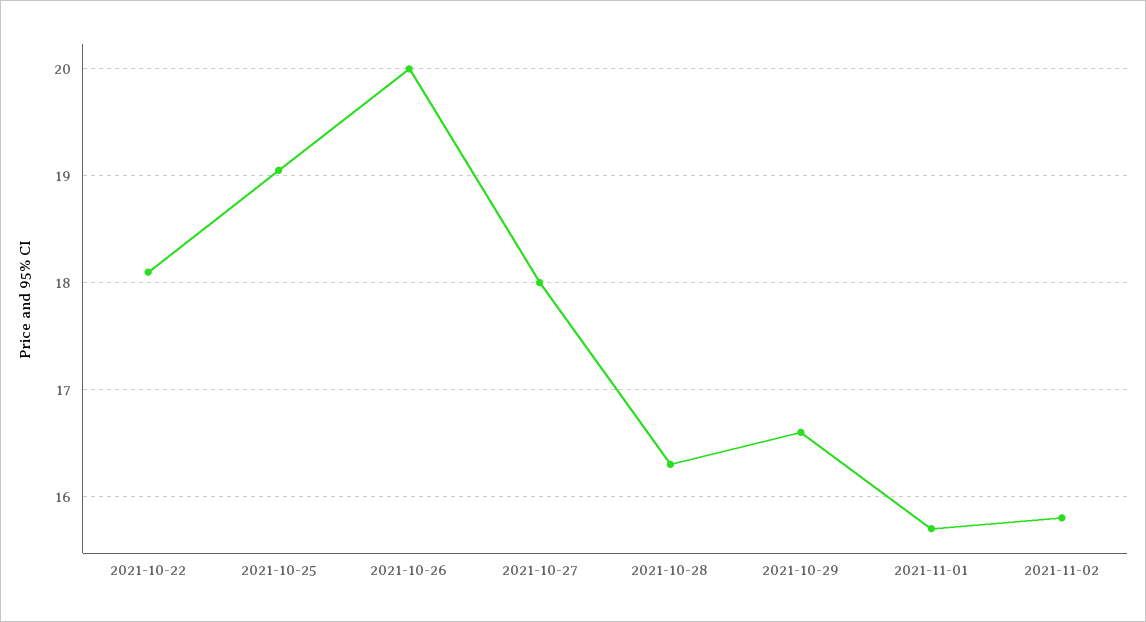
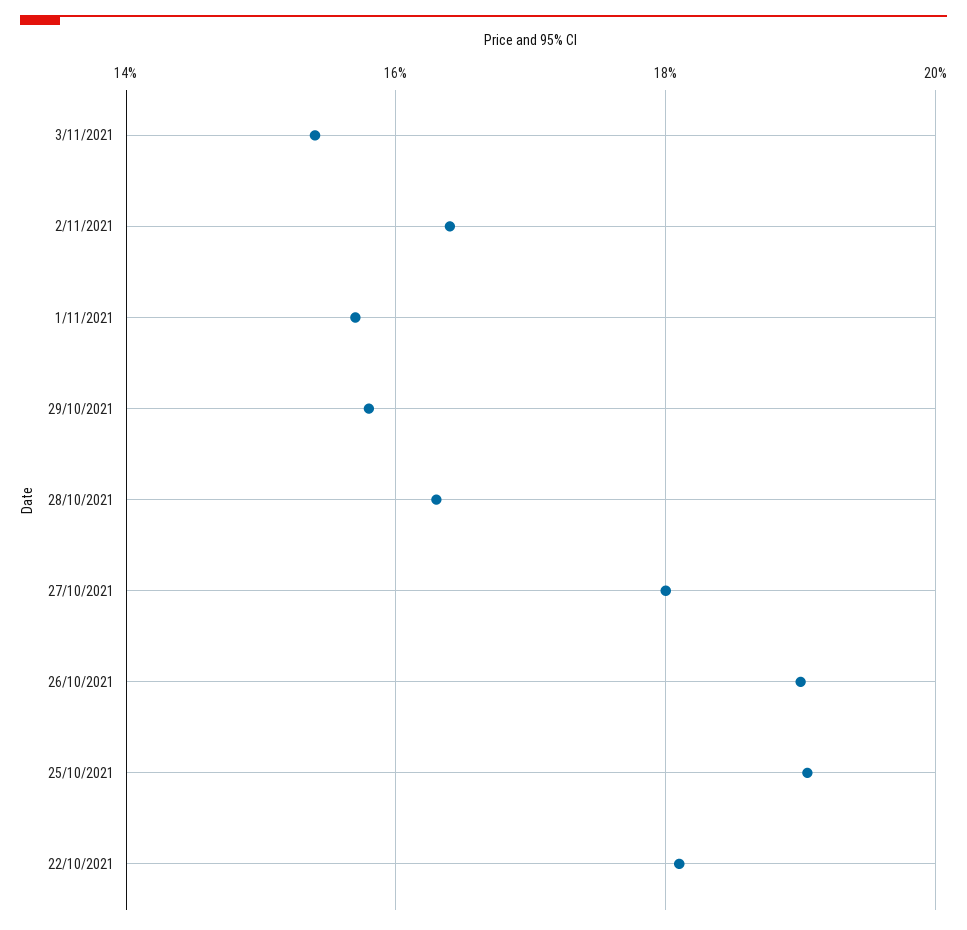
2021-10-26: 20 -> 19
2021-10-29: 16.6 -> 15.8
2021-11-02: 15.8 -> 16.4
3/11/2021: none -> 15.4

